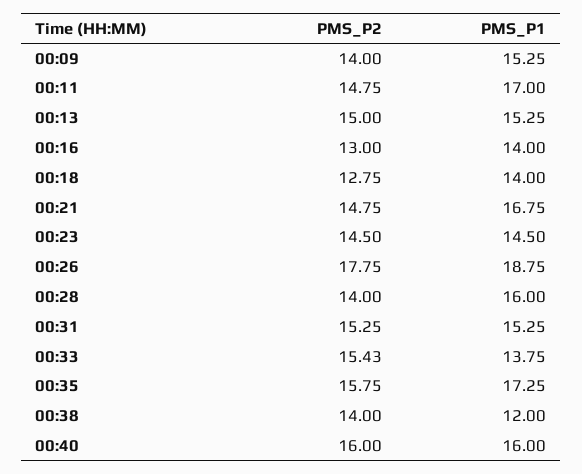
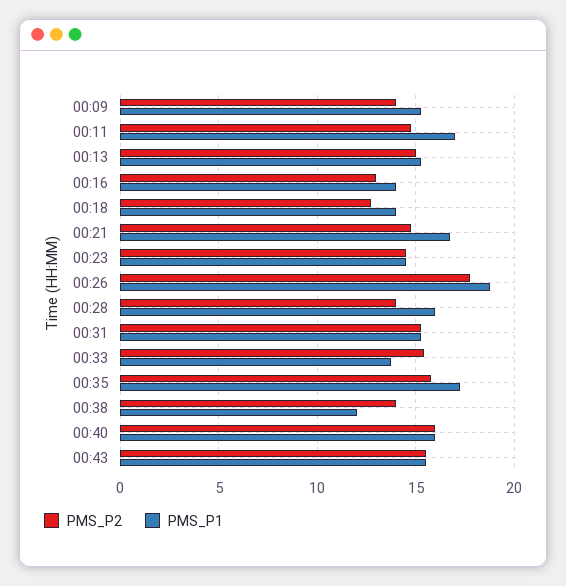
PMS_P2, 00:43: none -> 15.5
PMS_P1, 00:43: none -> 15.5

